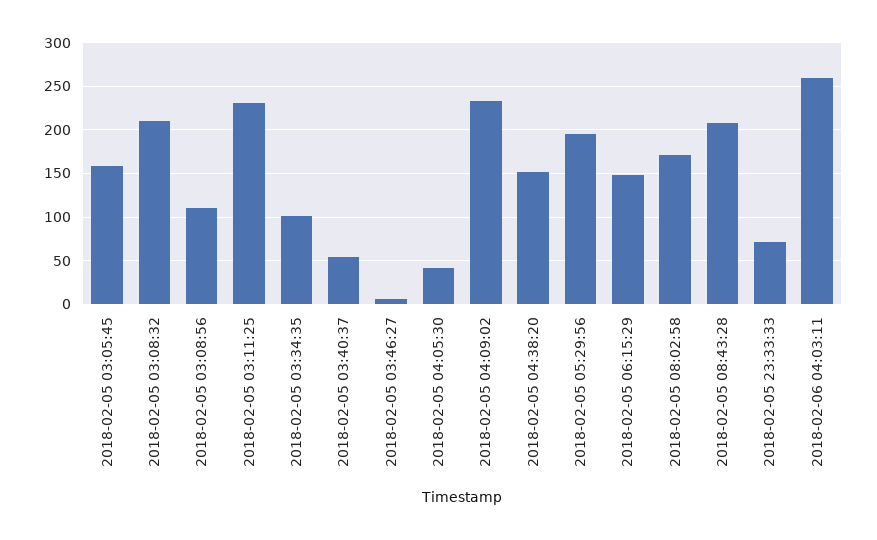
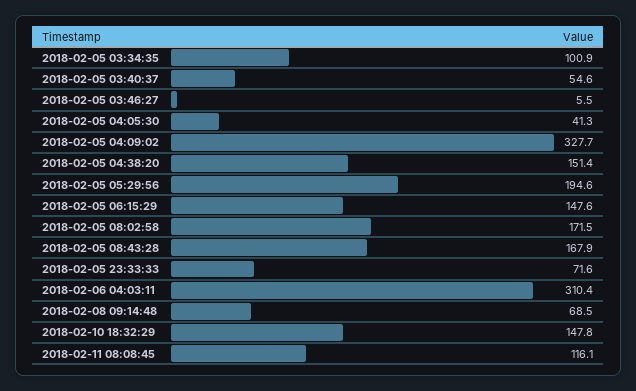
2018-02-05 03:05:45: 160 -> none
2018-02-05 03:08:32: 210 -> none
2018-02-05 03:08:56: 110 -> none
2018-02-05 03:11:25: 230 -> none
2018-02-05 04:09:02: 230 -> 327.7
2018-02-05 08:43:28: 210 -> 167.9
2018-02-06 04:03:11: 260 -> 310.4
2018-02-08 09:14:48: none -> 68.5
2018-02-10 18:32:29: none -> 147.8
2018-02-11 08:08:45: none -> 116.1

